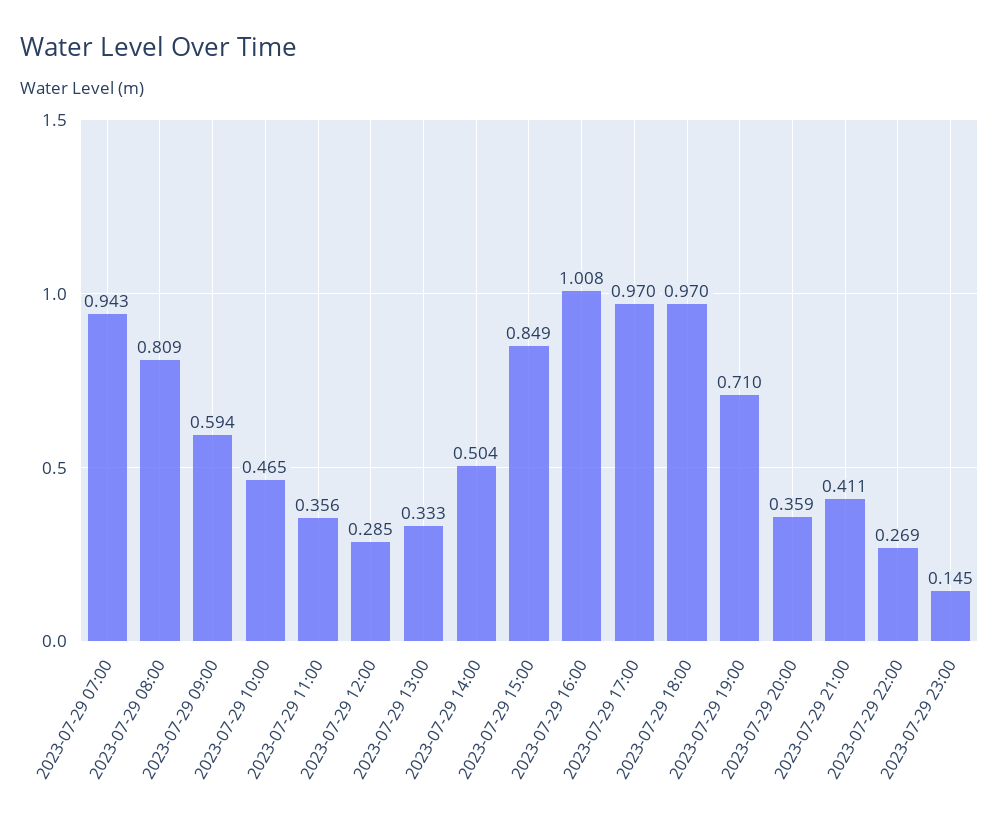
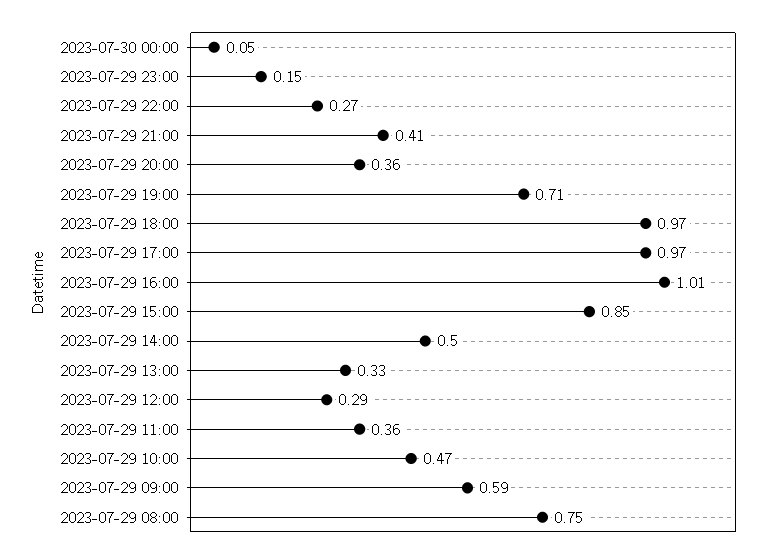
2023-07-29 07:00: 0.943 -> none
2023-07-29 08:00: 0.809 -> 0.75
2023-07-30 00:00: none -> 0.05

